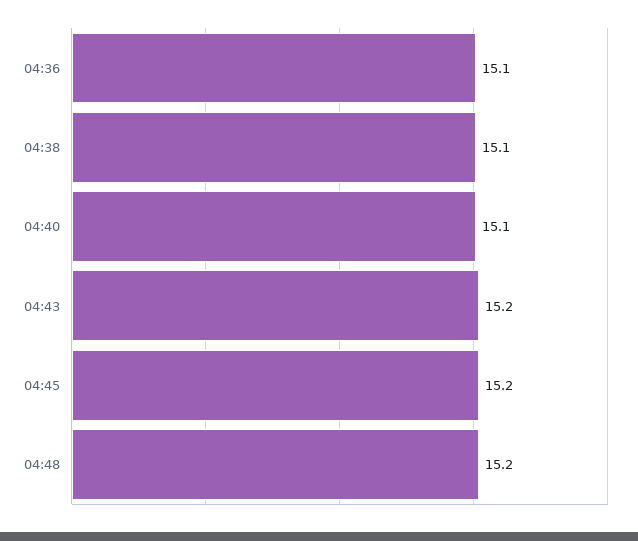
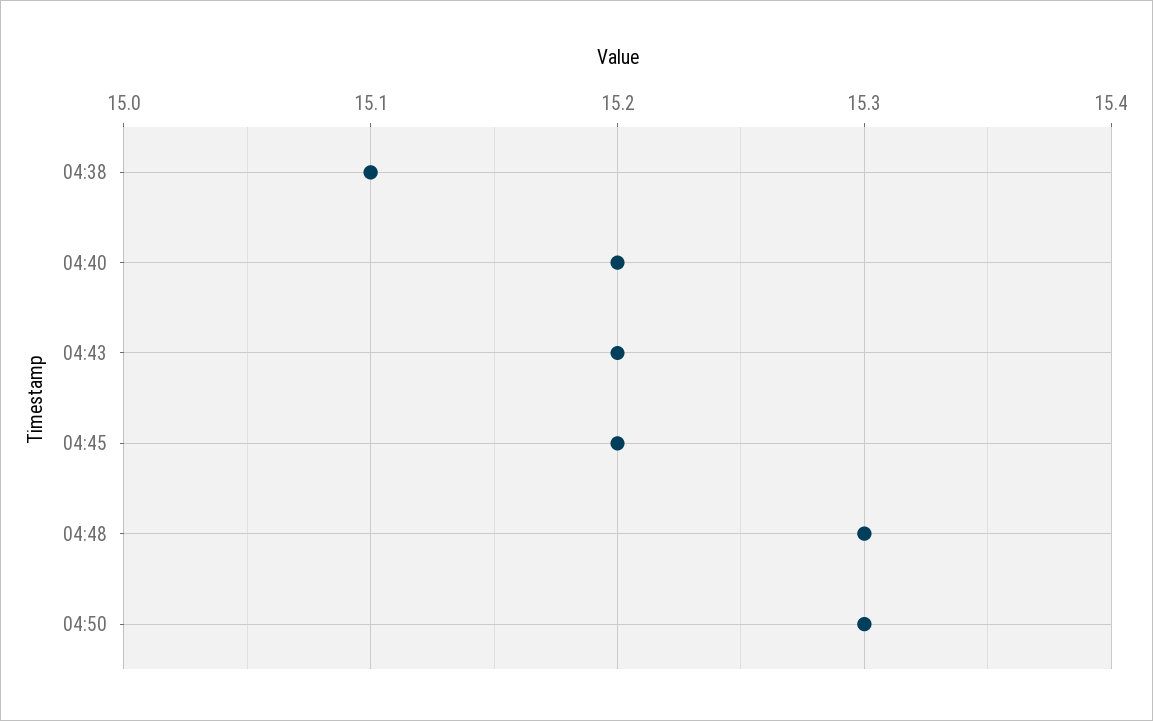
04:36: 15.1 -> none
04:40: 15.1 -> 15.2
04:48: 15.2 -> 15.3
04:50: none -> 15.3

